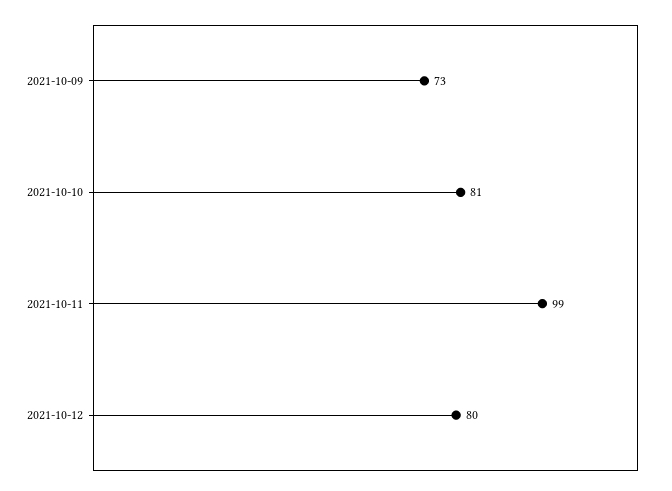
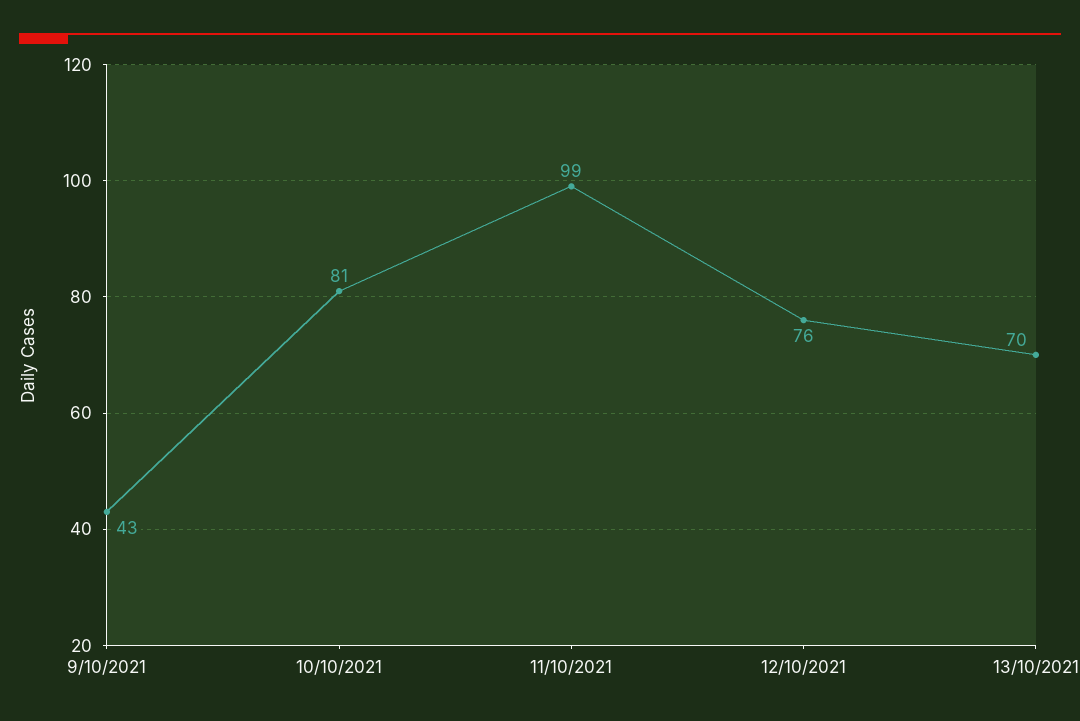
2021-10-09: 73 -> 43
2021-10-12: 80 -> 76
13/10/2021: none -> 70

